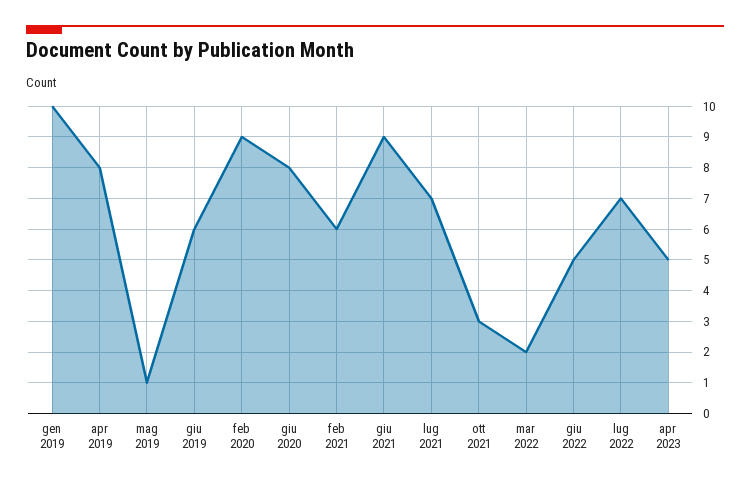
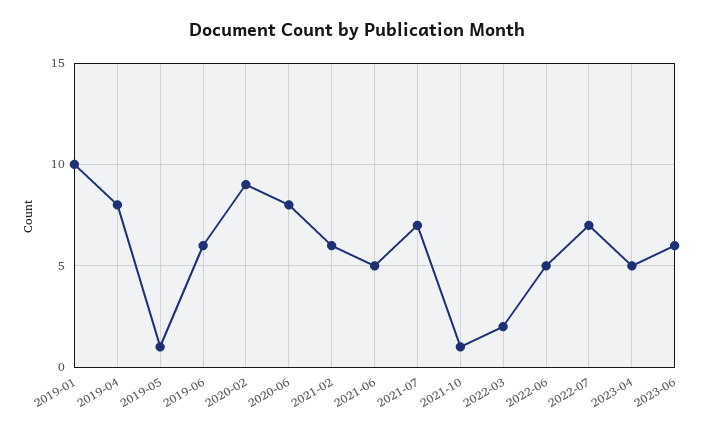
giu 2021: 9 -> 5
ott 2021: 3 -> 1
2023-06: none -> 6

